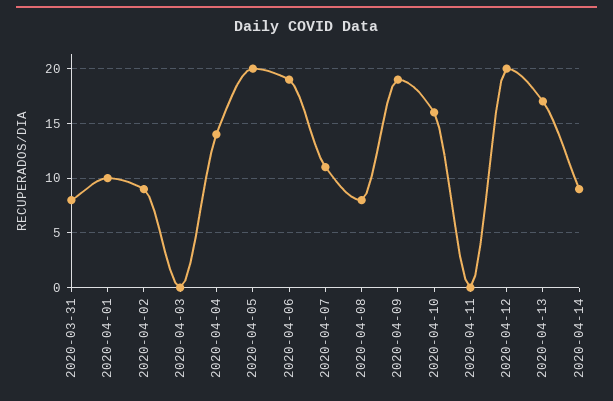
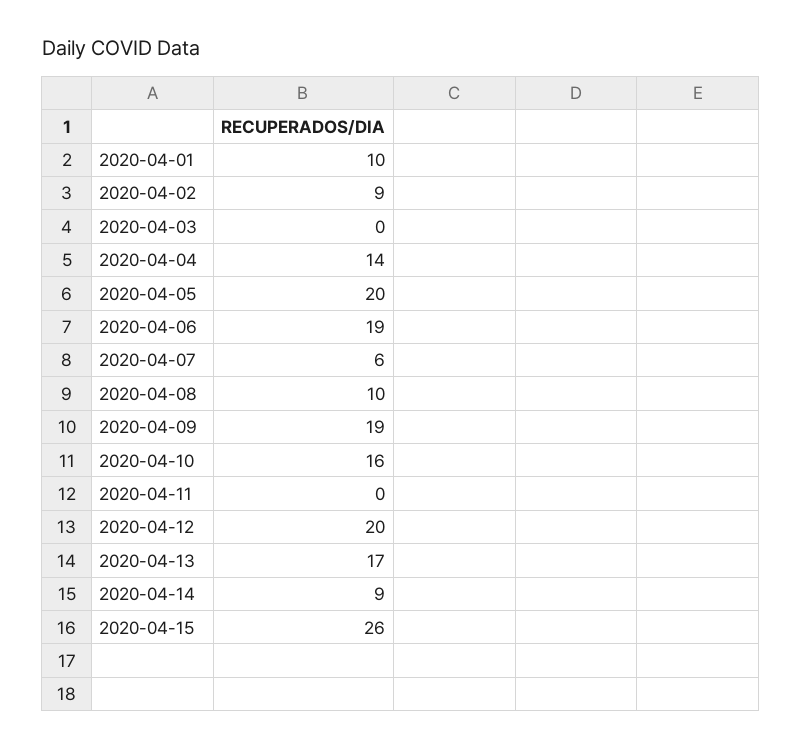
2020-03-31: 8 -> none
2020-04-07: 11 -> 6
2020-04-08: 8 -> 10
2020-04-15: none -> 26

